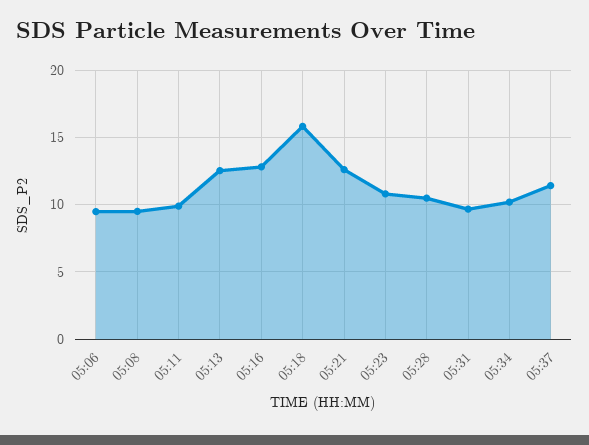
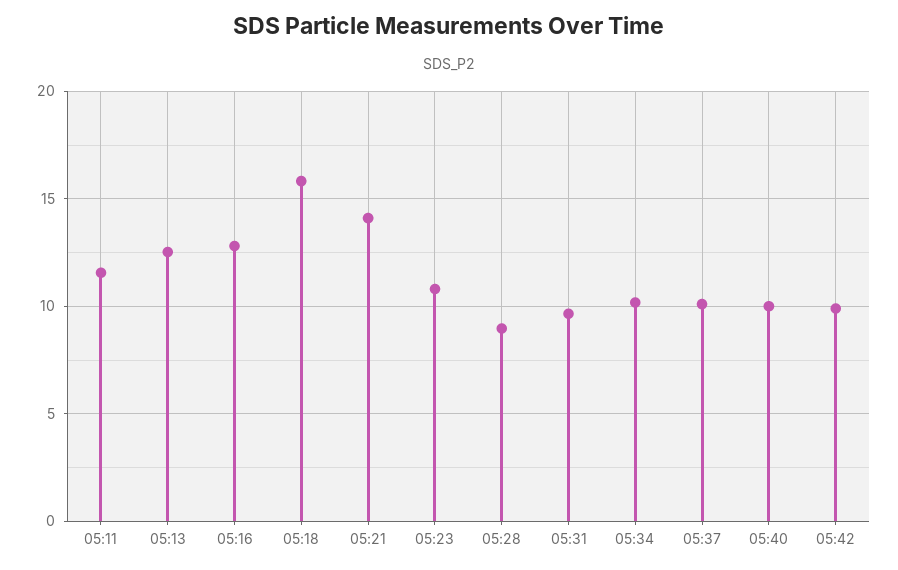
05:06: 9.5 -> none
05:08: 9.5 -> none
05:11: 10 -> 11.5
05:21: 12.5 -> 14
05:28: 10.5 -> 9
05:37: 11.5 -> 10
05:40: none -> 10
05:42: none -> 10

